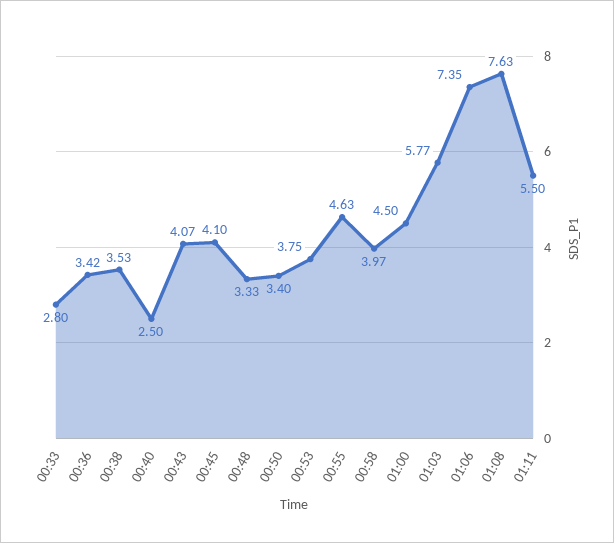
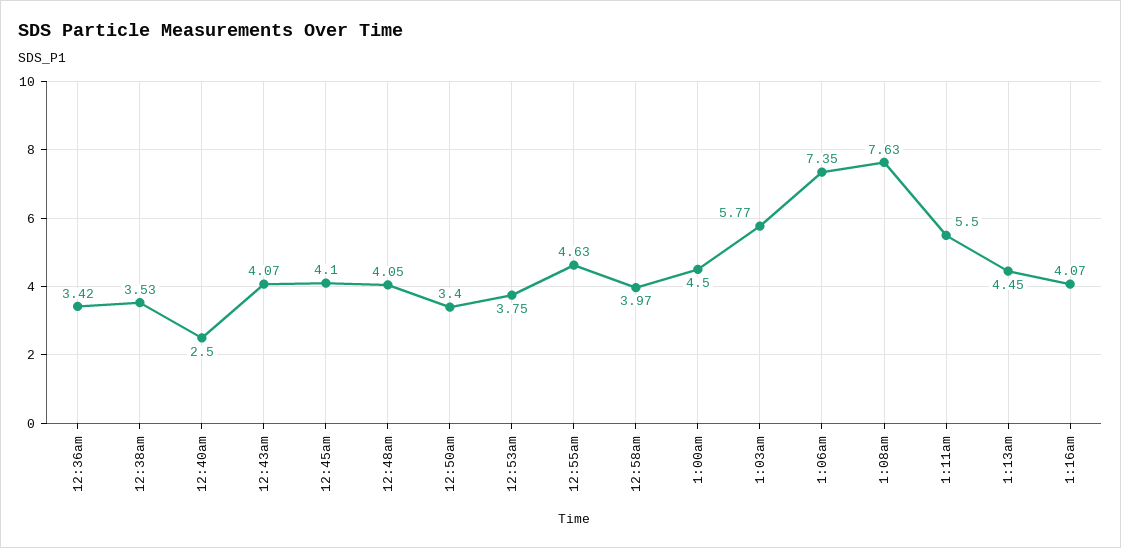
00:33: 2.8 -> none
00:48: 3.33 -> 4.05
1:13am: none -> 4.45
1:16am: none -> 4.07

